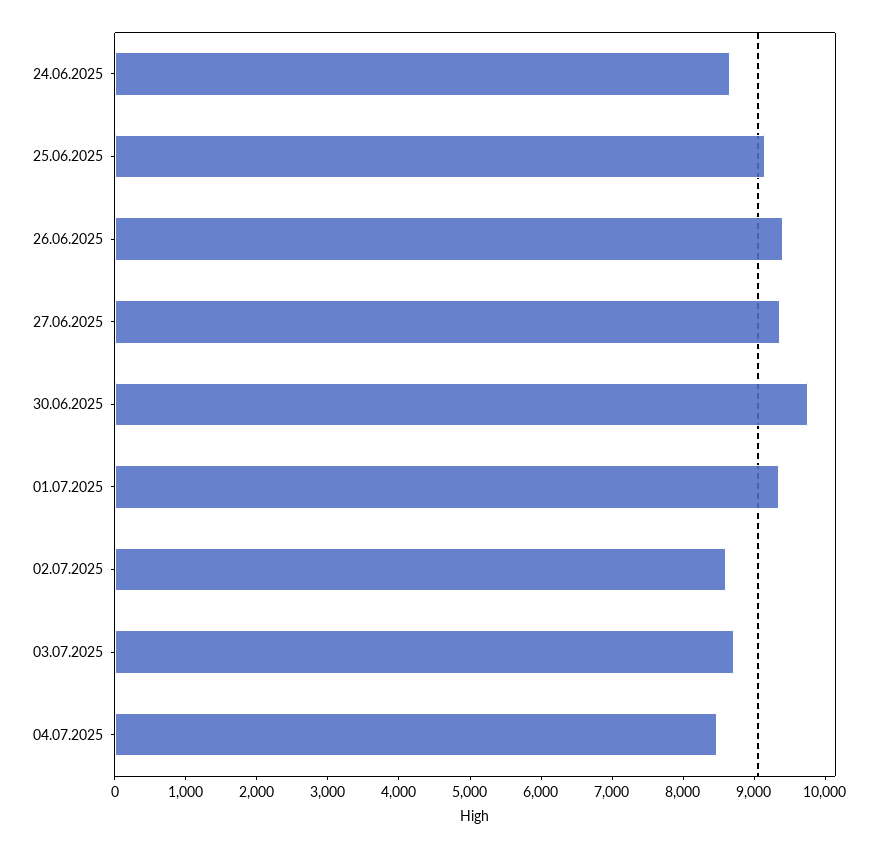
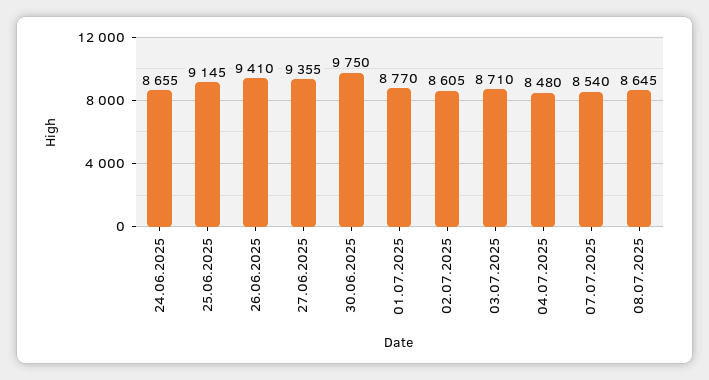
01.07.2025: 9400 -> 8770
07.07.2025: none -> 8540
08.07.2025: none -> 8645

